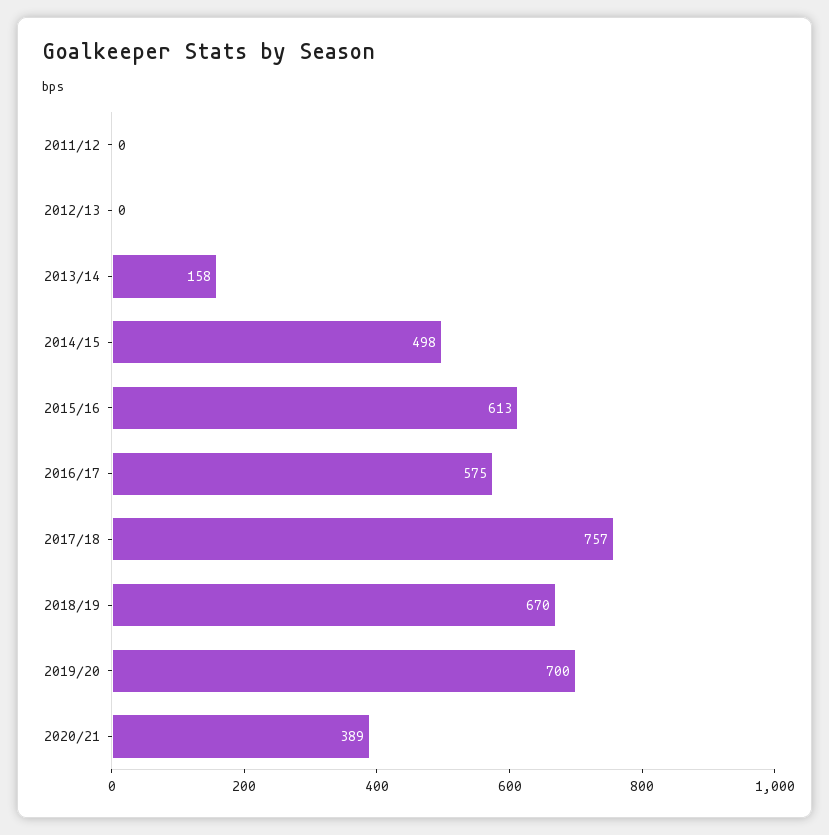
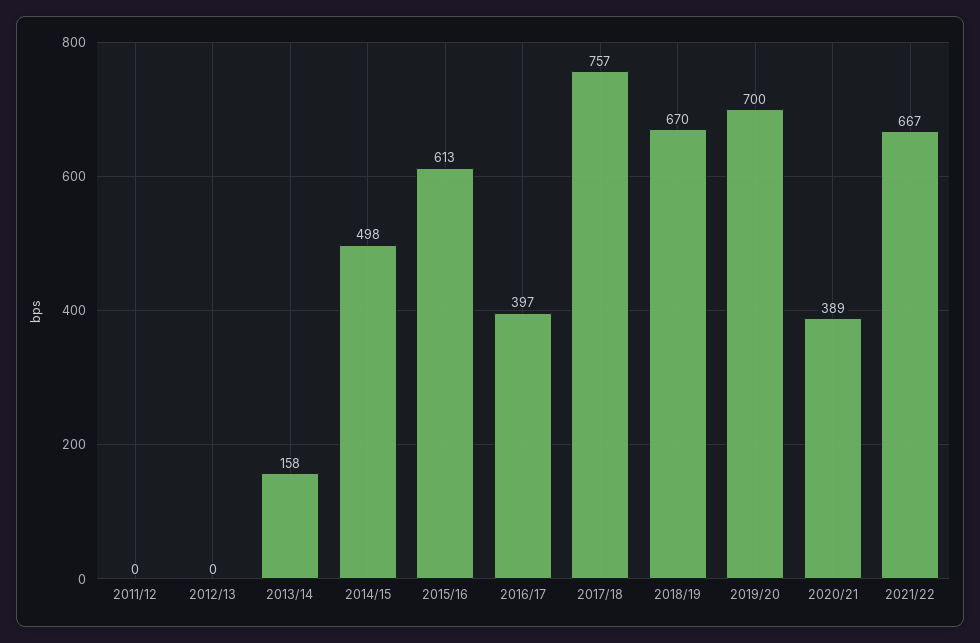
2016/17: 575 -> 397
2021/22: none -> 667

